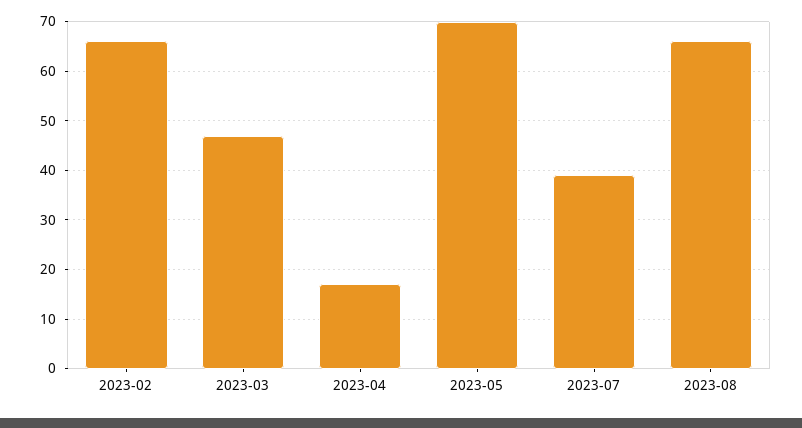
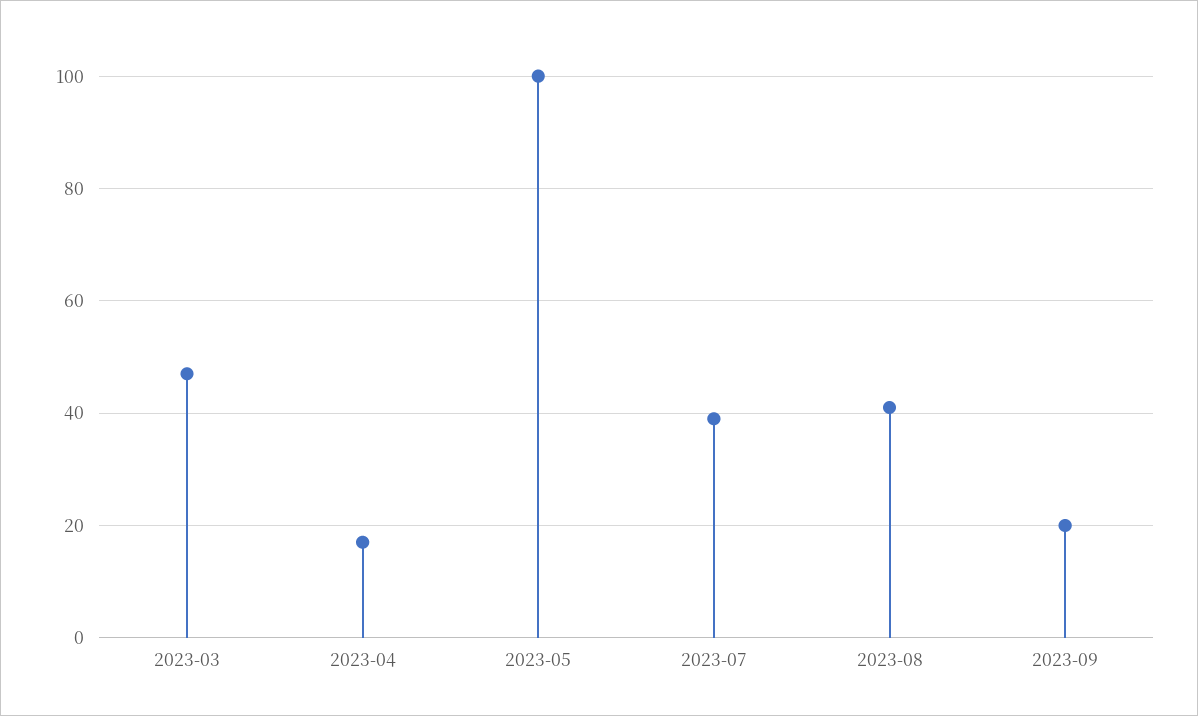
2023-02: 65 -> none
2023-05: 70 -> 100
2023-08: 65 -> 40
2023-09: none -> 20

